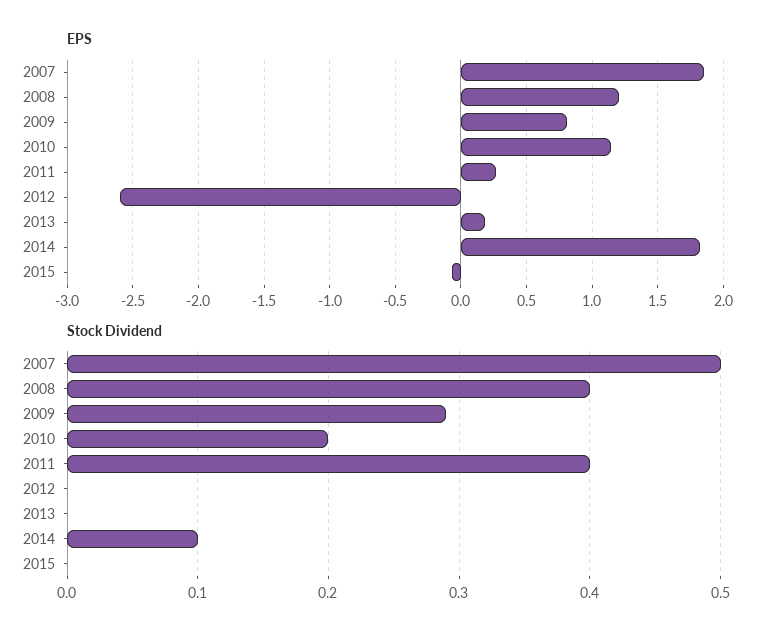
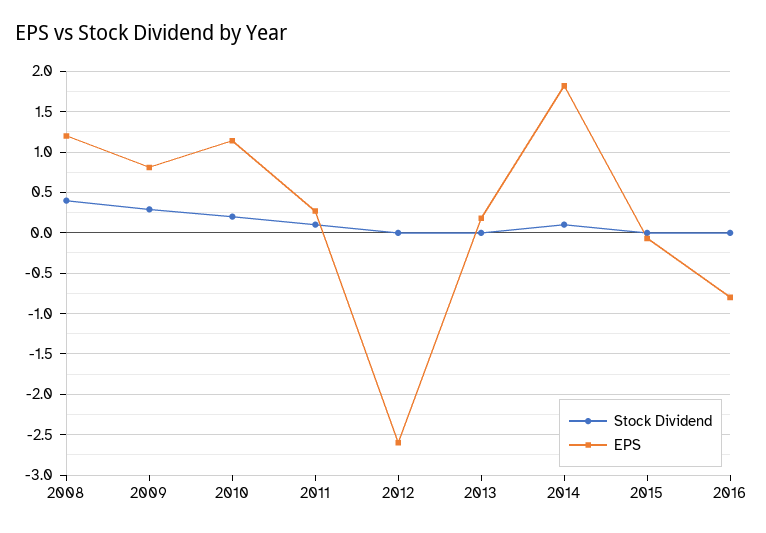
EPS, 2007: 1.85 -> none
Stock Dividend, 2007: 0.5 -> none
Stock Dividend, 2011: 0.4 -> 0.1
Stock Dividend, 2016: none -> 0
EPS, 2016: none -> -0.8

